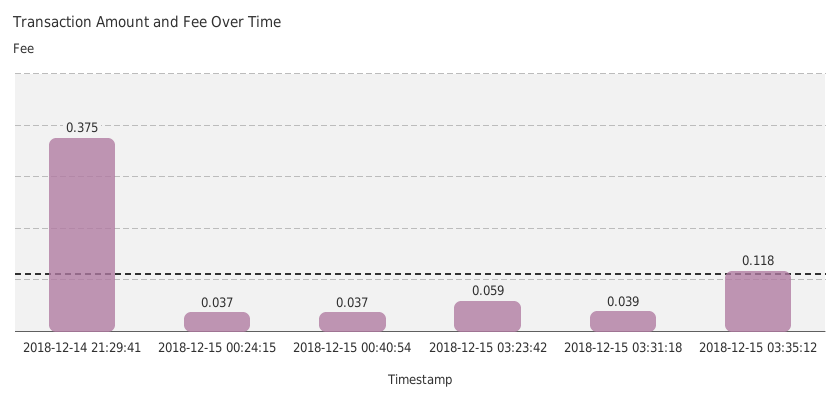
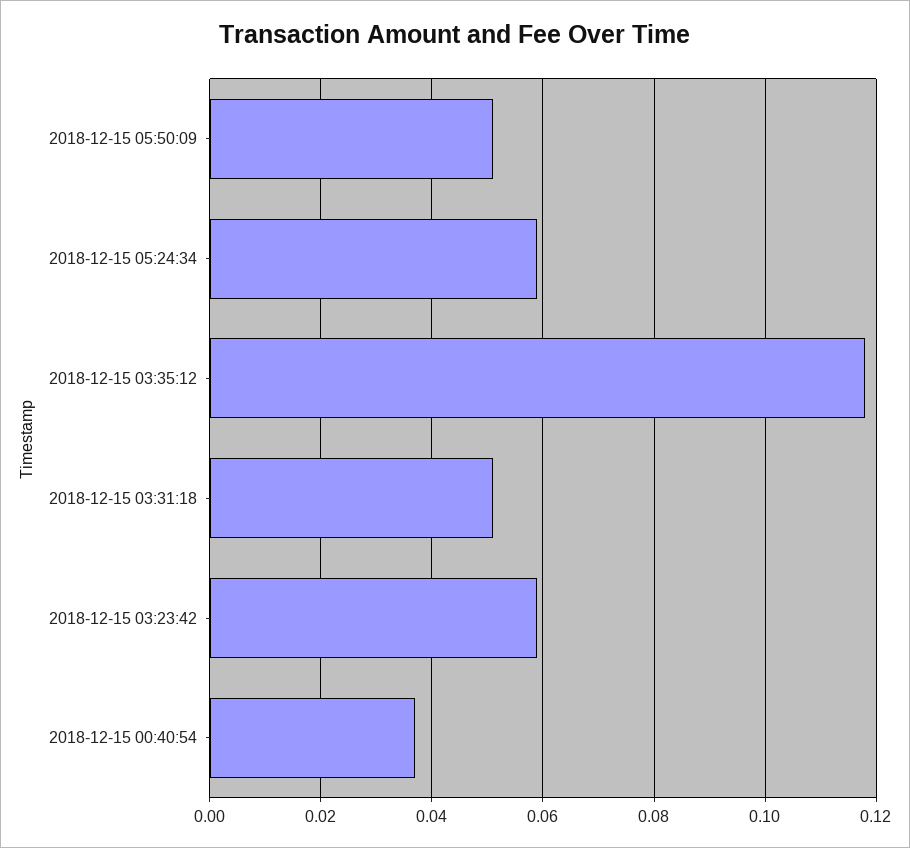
2018-12-14 21:29:41: 0.375 -> none
2018-12-15 00:24:15: 0.037 -> none
2018-12-15 03:31:18: 0.039 -> 0.05
2018-12-15 05:50:09: none -> 0.05
2018-12-15 05:24:34: none -> 0.06

